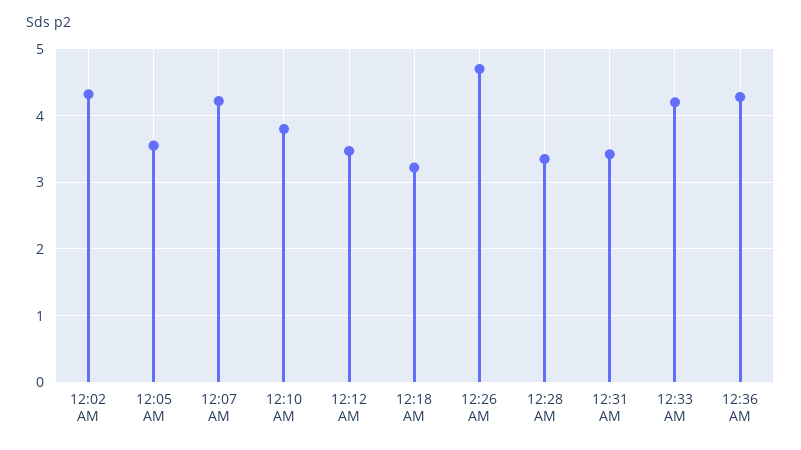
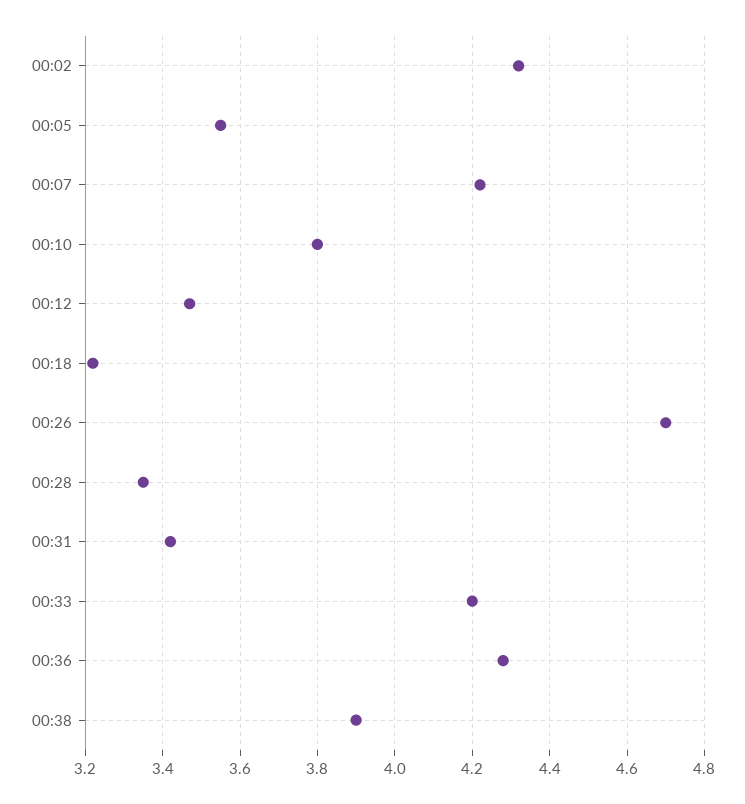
00:38: none -> 3.9

